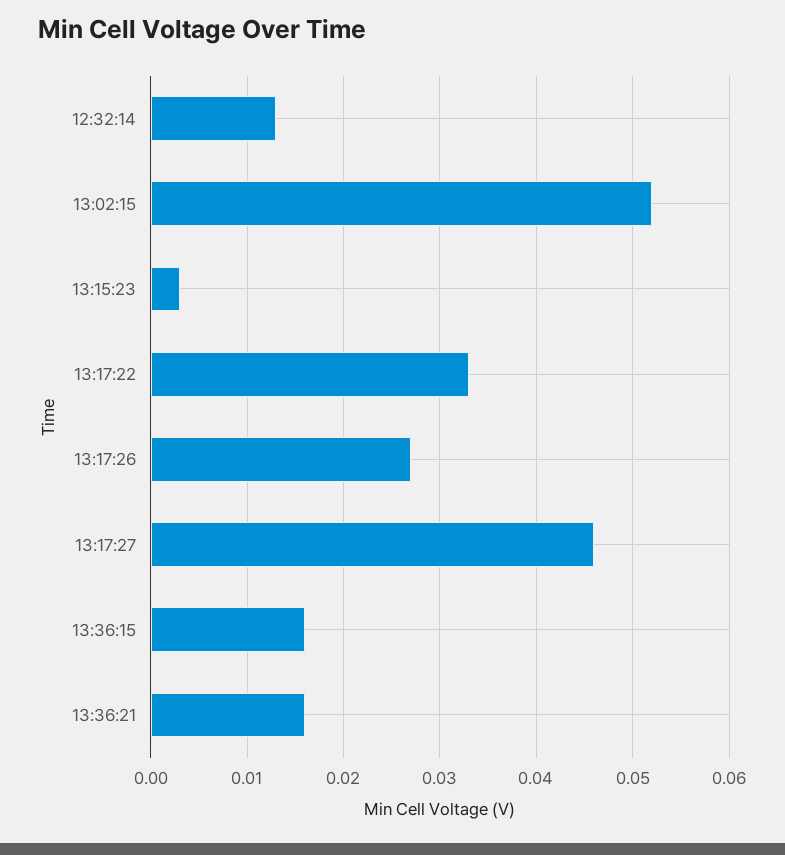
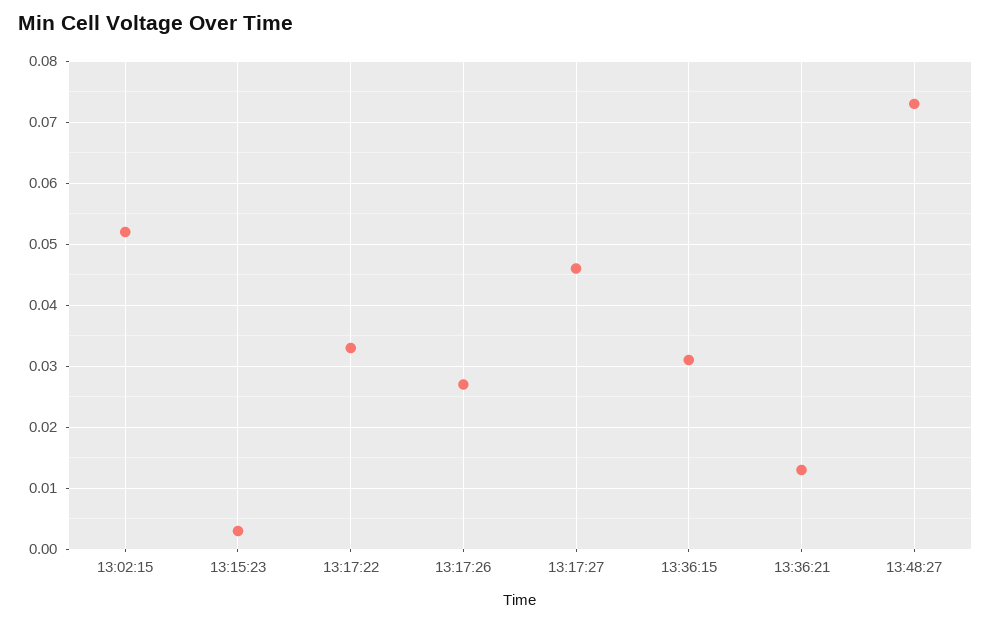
12:32:14: 0.013 -> none
13:36:15: 0.016 -> 0.031
13:36:21: 0.016 -> 0.013
13:48:27: none -> 0.073

